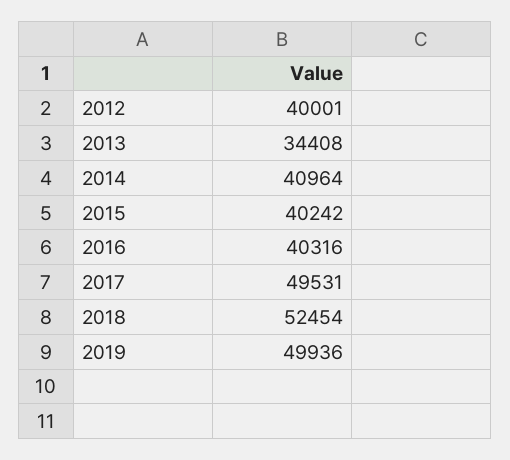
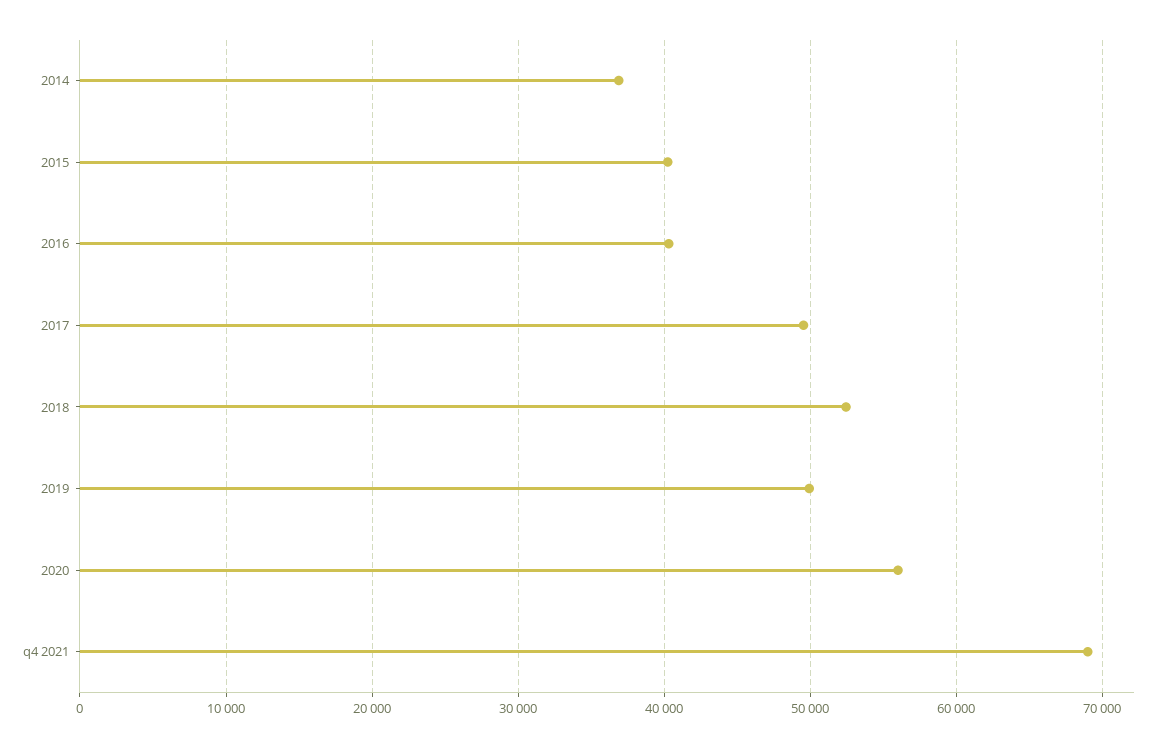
2012: 40001 -> none
2013: 34408 -> none
2014: 40964 -> 37000
2020: none -> 56000
q4 2021: none -> 69000

